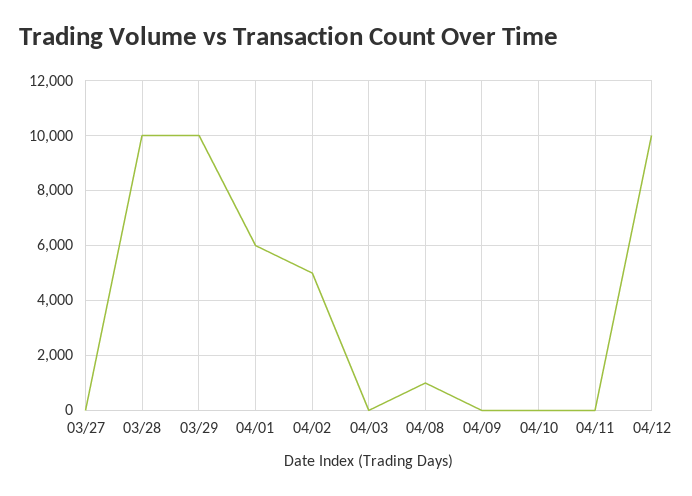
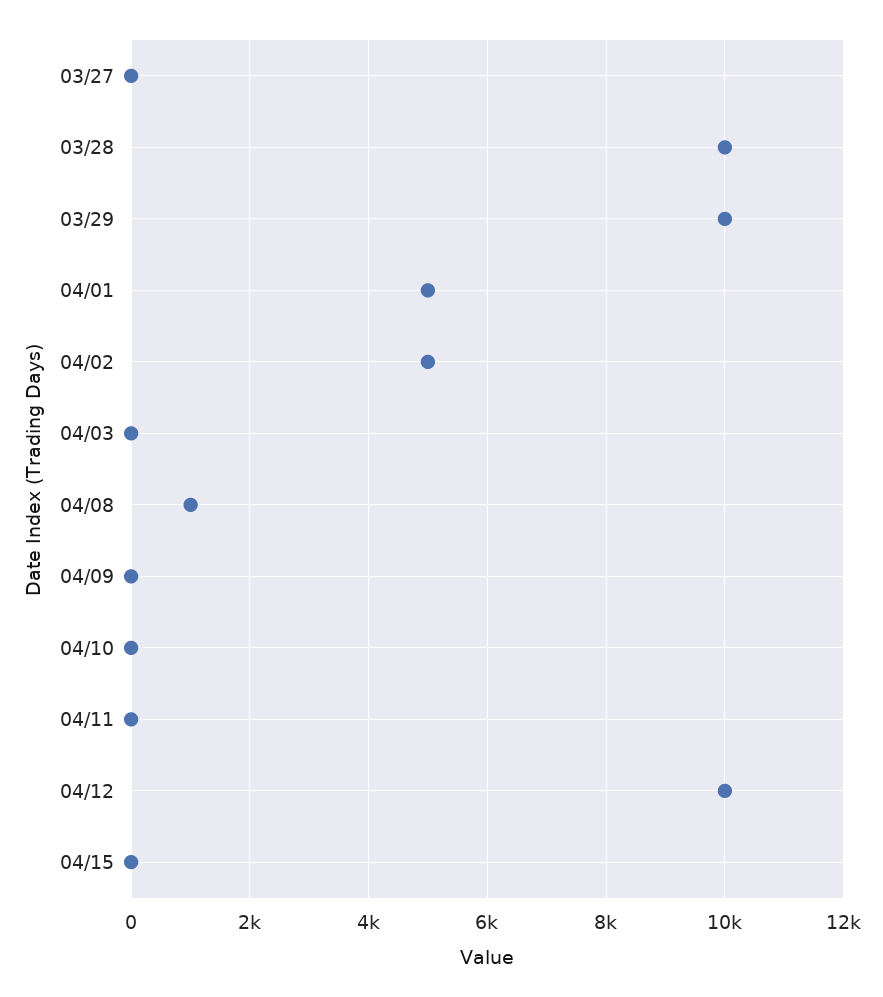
04/01: 6000 -> 5000
04/15: none -> 0

